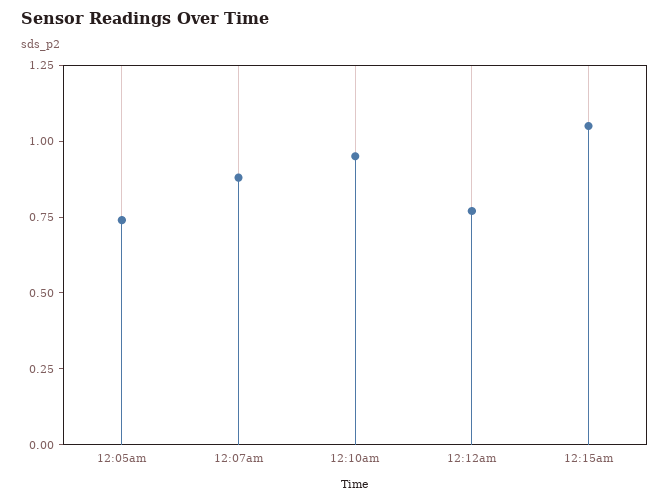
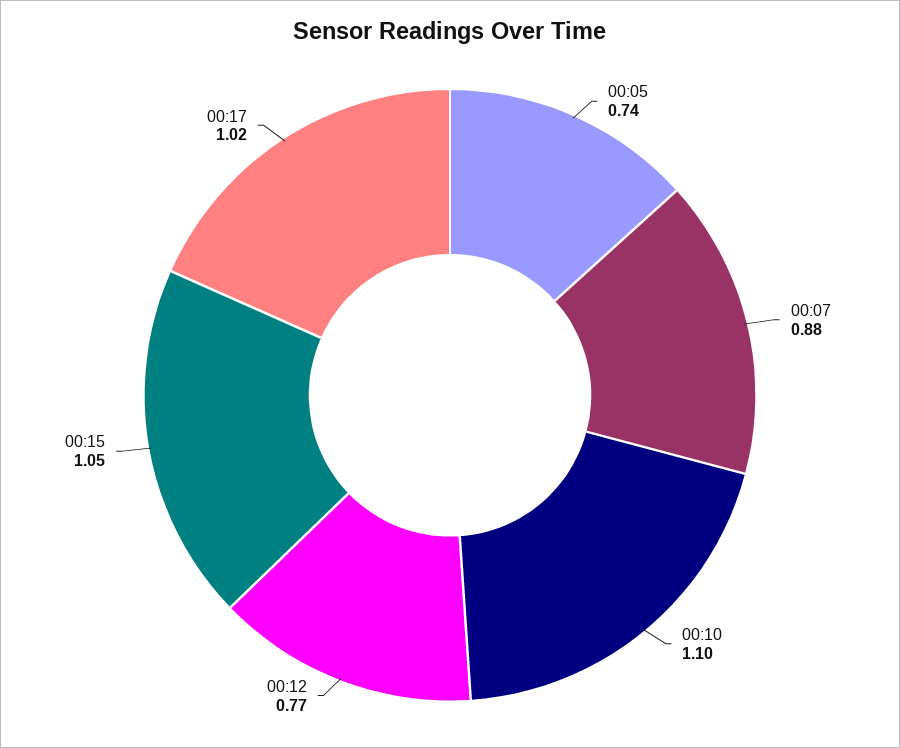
12:10am: 0.95 -> 1.1
00:17: none -> 1.02

